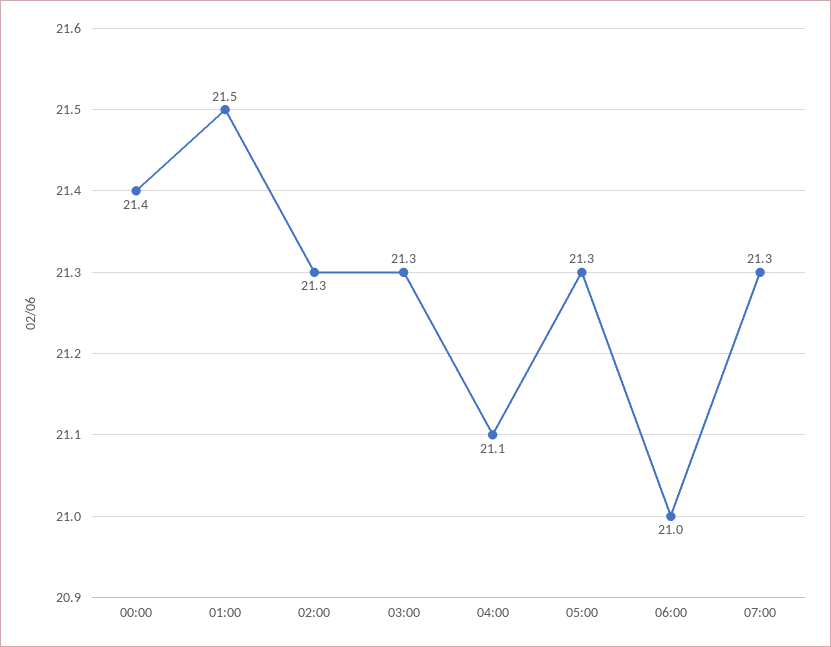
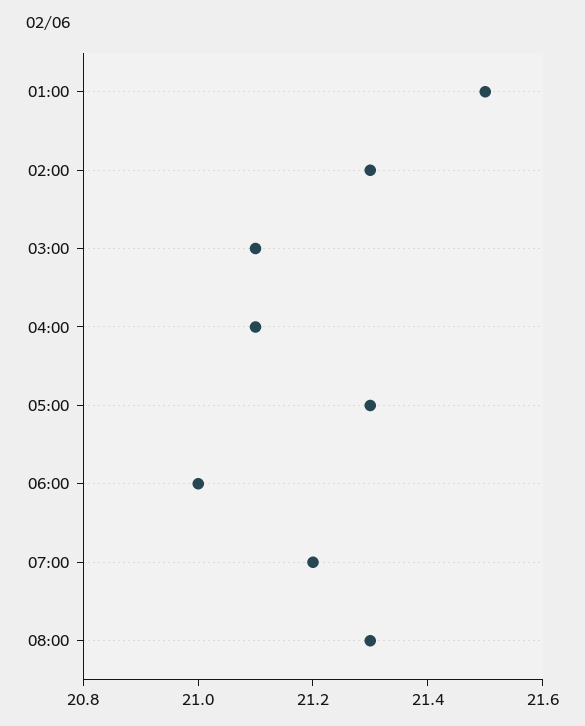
00:00: 21.4 -> none
03:00: 21.3 -> 21.1
07:00: 21.3 -> 21.2
08:00: none -> 21.3

